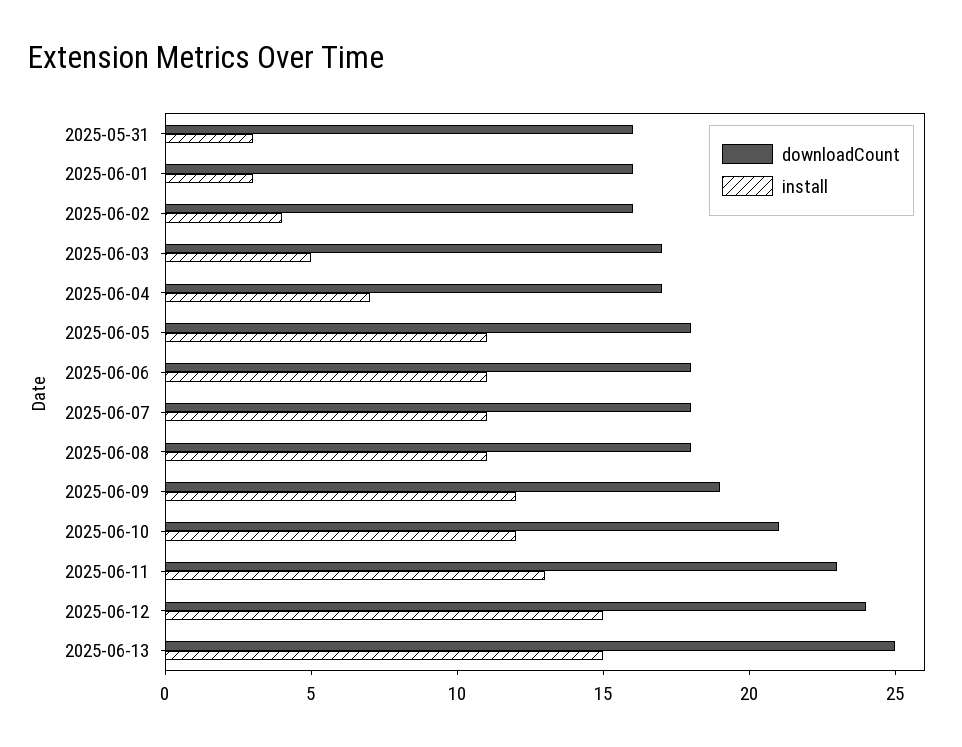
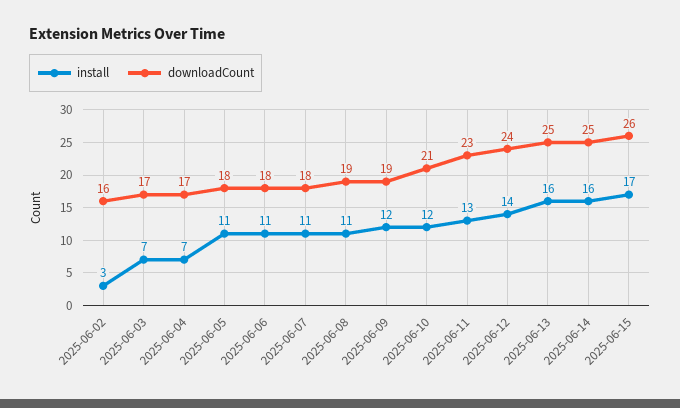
downloadCount, 2025-05-31: 16 -> none
install, 2025-05-31: 3 -> none
downloadCount, 2025-06-01: 16 -> none
install, 2025-06-01: 3 -> none
install, 2025-06-02: 4 -> 3
install, 2025-06-03: 5 -> 7
downloadCount, 2025-06-08: 18 -> 19
install, 2025-06-12: 15 -> 14
install, 2025-06-13: 15 -> 16
install, 2025-06-14: none -> 16
downloadCount, 2025-06-14: none -> 25
install, 2025-06-15: none -> 17
downloadCount, 2025-06-15: none -> 26

